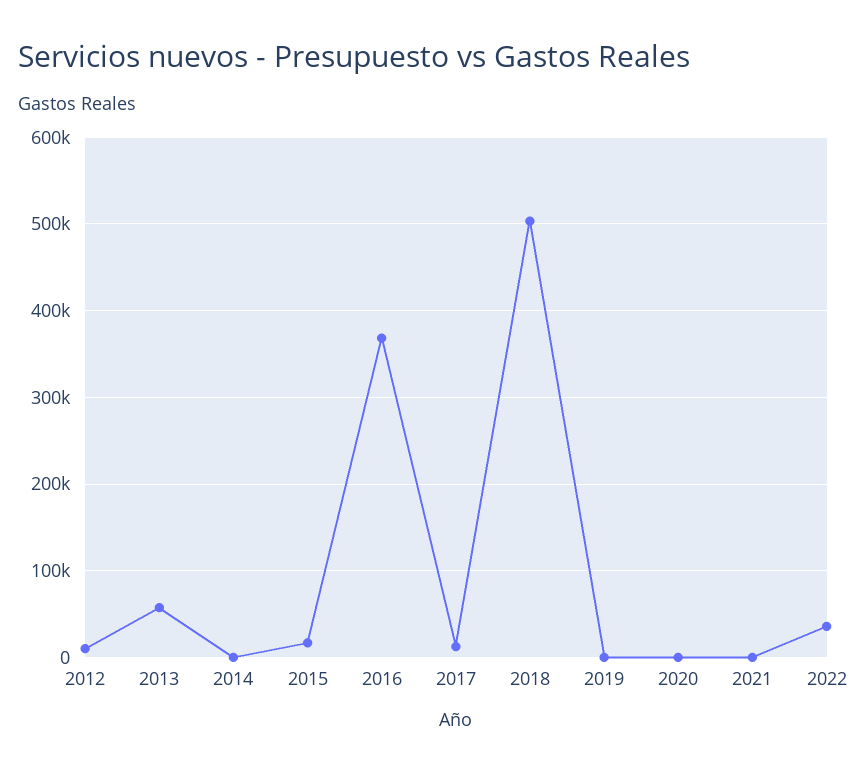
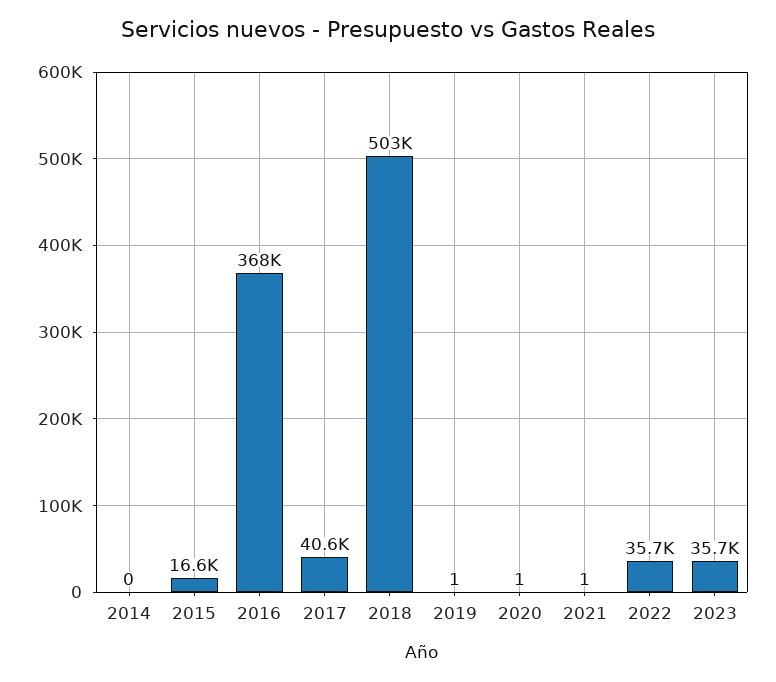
2012: 10000 -> none
2013: 60000 -> none
2017: 10000 -> 40600
2023: none -> 35700

